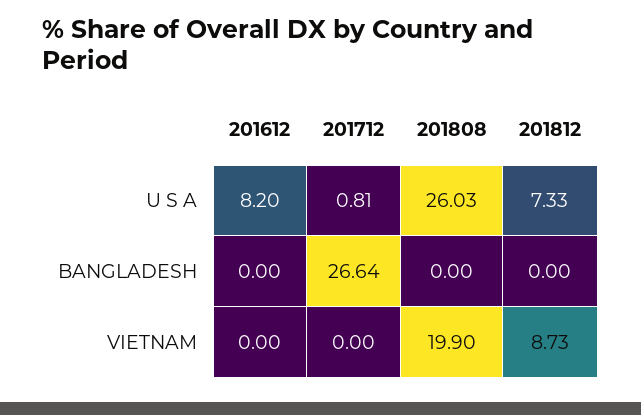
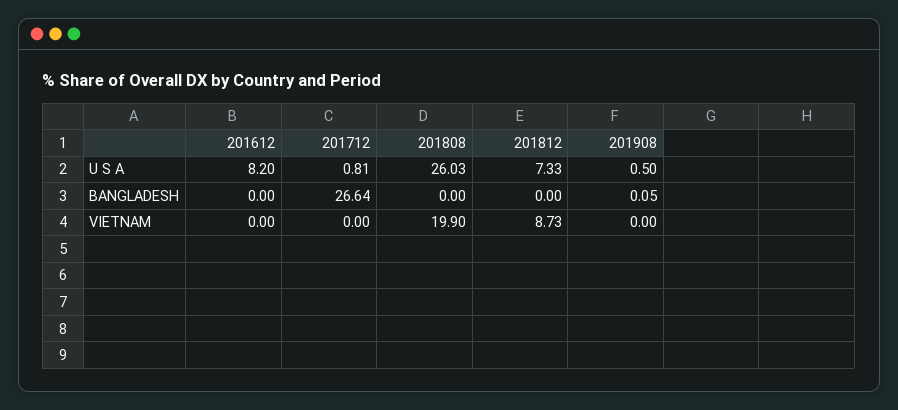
201908, U S A: none -> 0.5
201908, BANGLADESH: none -> 0.05
201908, VIETNAM: none -> 0

